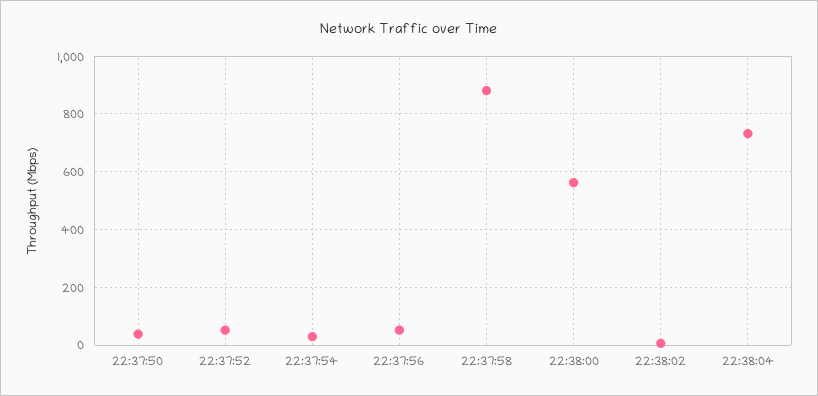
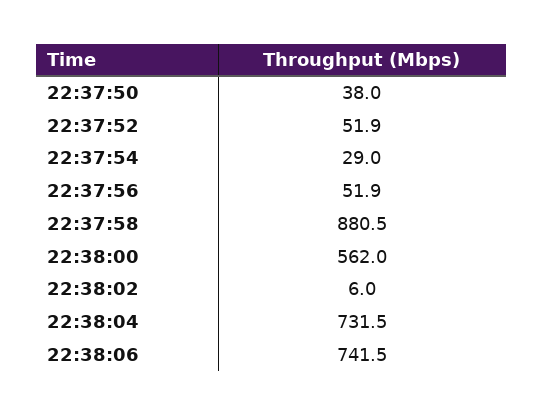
22:38:06: none -> 741.5

